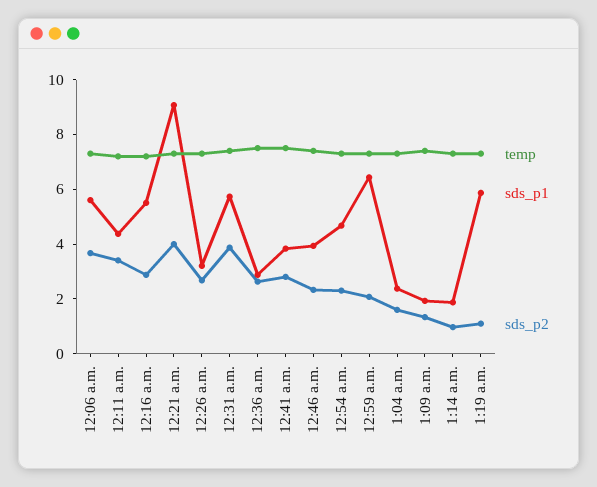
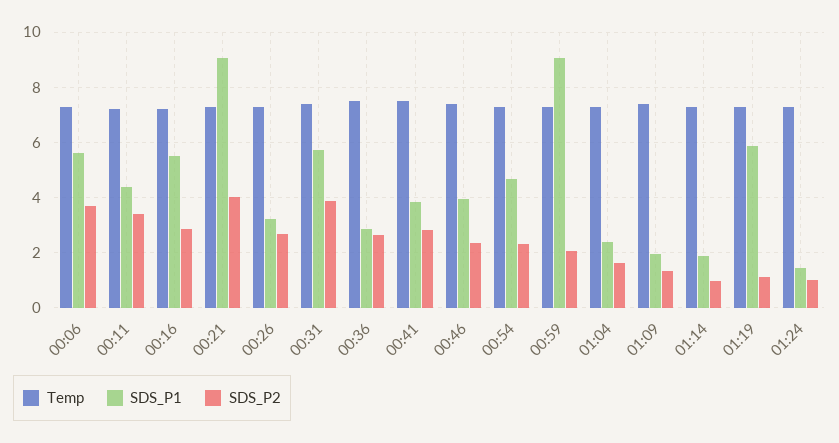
sds_p1, 12:59 a.m.: 6.5 -> 9
temp, 01:24: none -> 7.25
sds_p1, 01:24: none -> 1.5
sds_p2, 01:24: none -> 1

